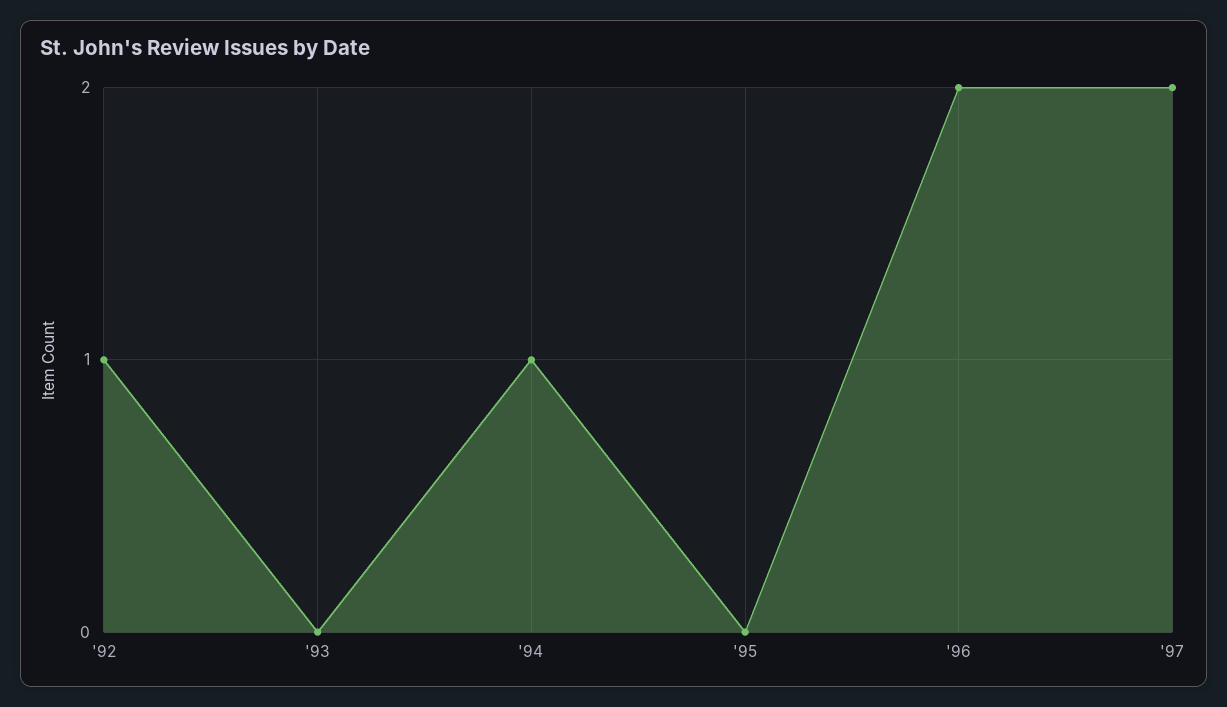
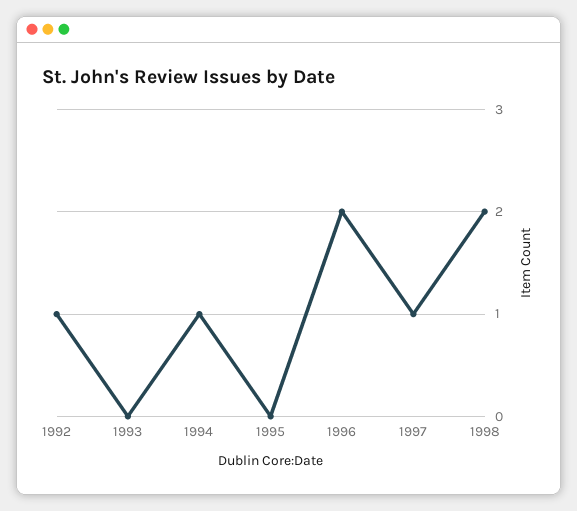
'97: 2 -> 1
1998: none -> 2

